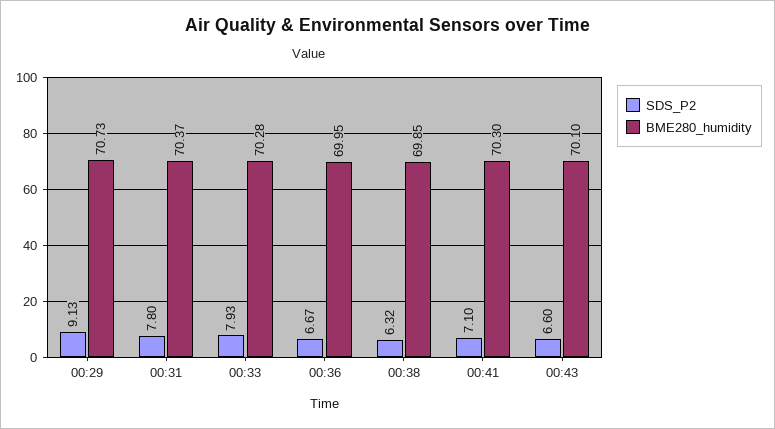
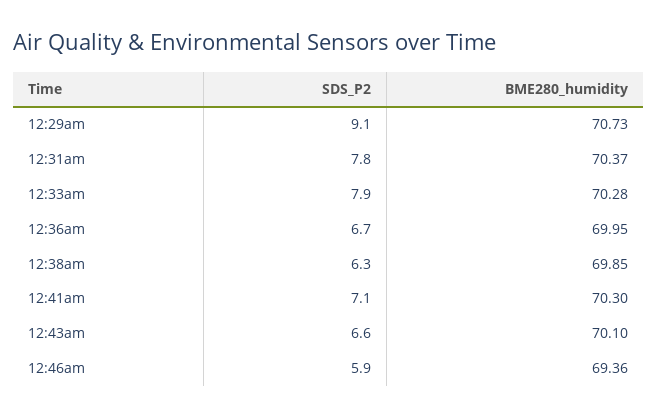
SDS_P2, 12:46am: none -> 5.9
BME280_humidity, 12:46am: none -> 69.36

